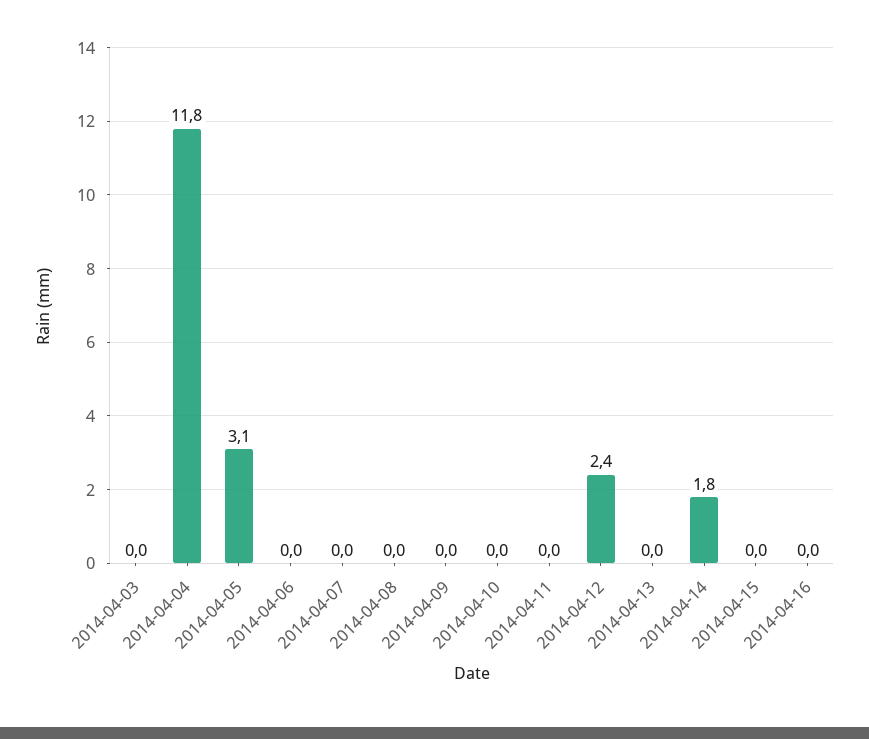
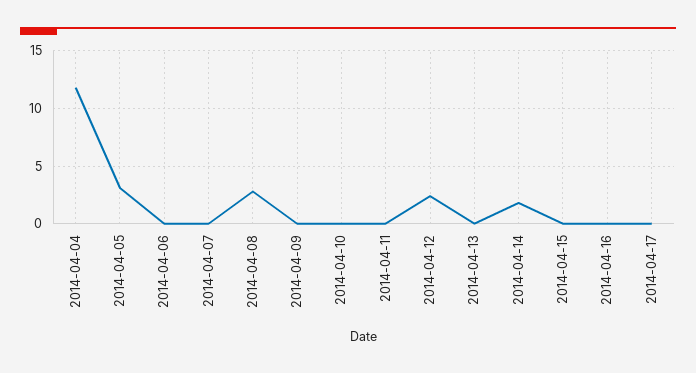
2014-04-03: 0 -> none
2014-04-08: 0 -> 3
2014-04-17: none -> 0

